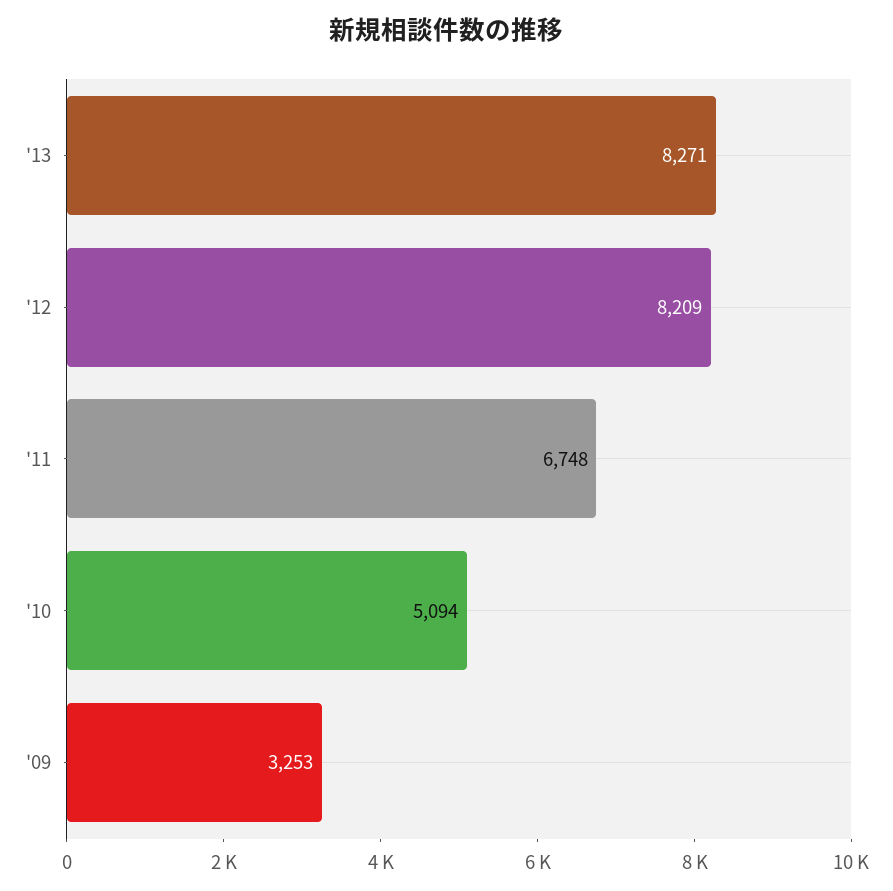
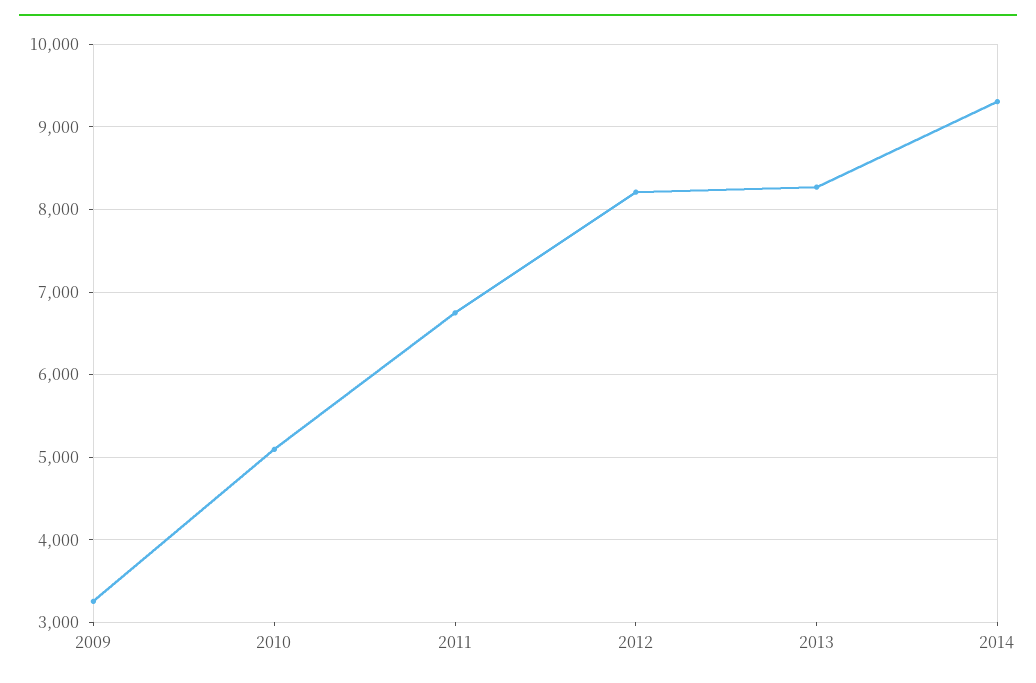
2014: none -> 9300

